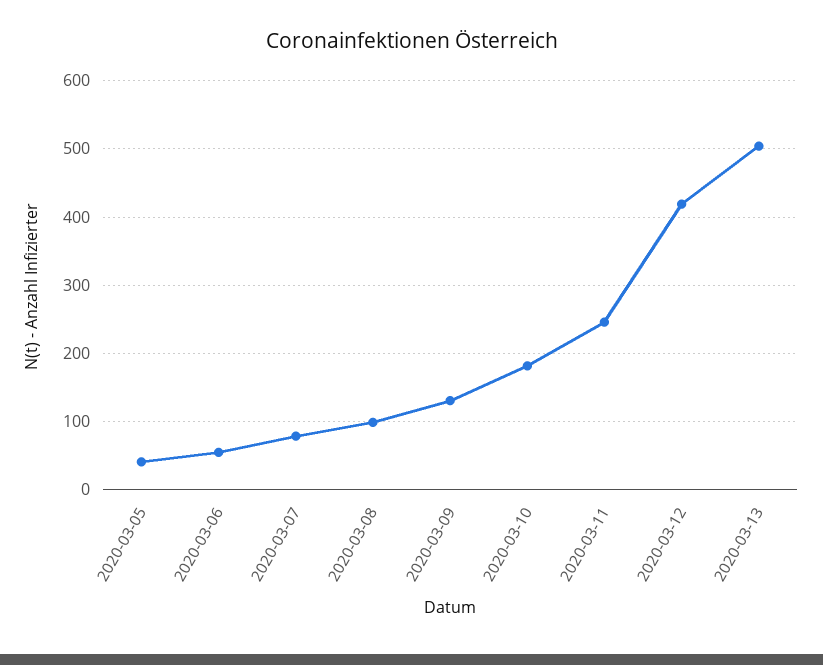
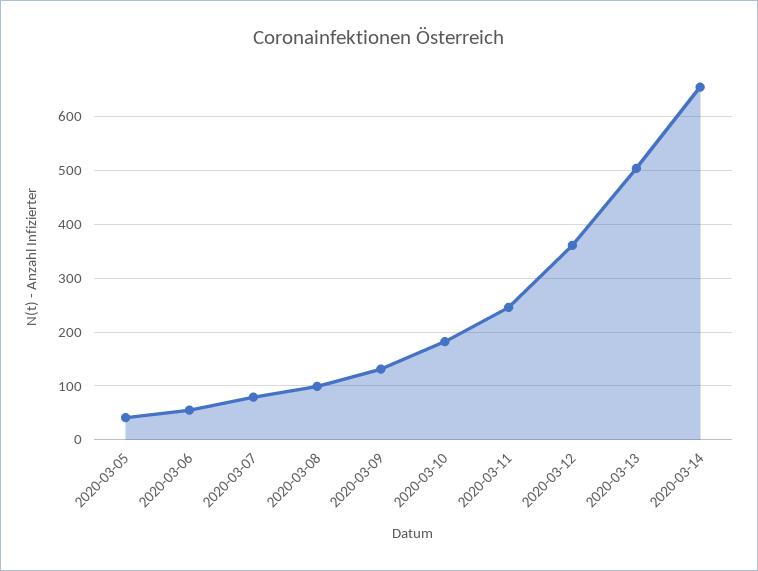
2020-03-12: 420 -> 360
2020-03-14: none -> 660

